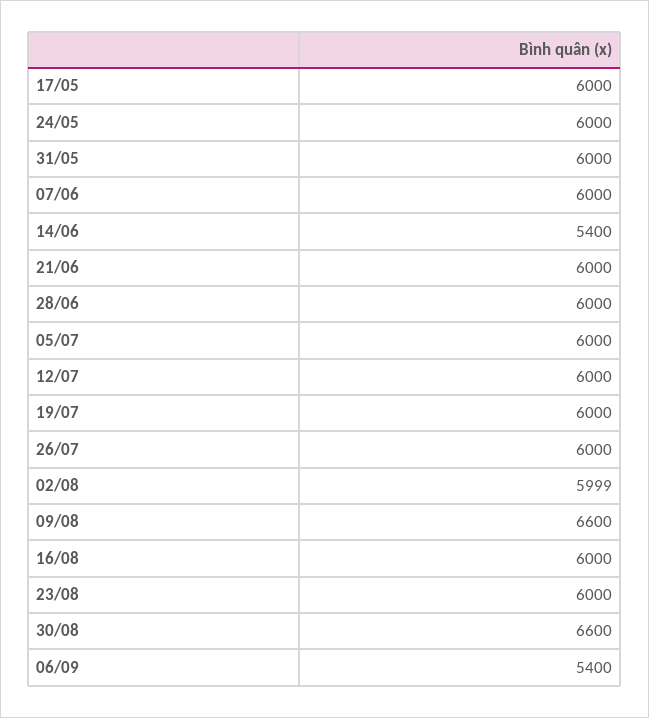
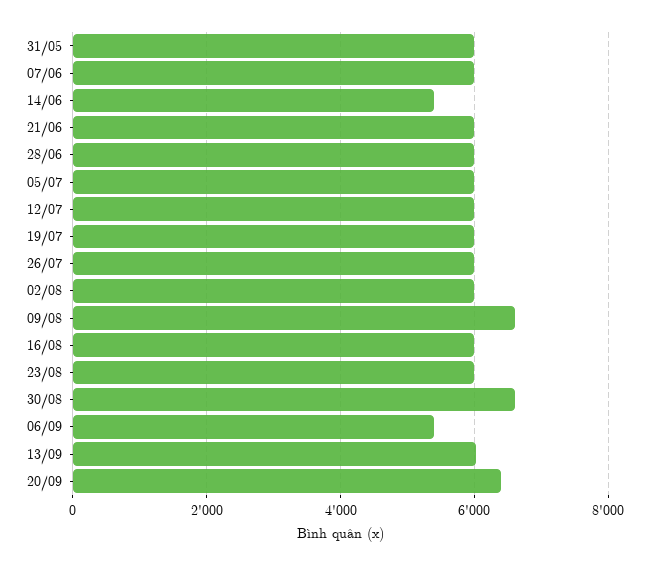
17/05: 6000 -> none
24/05: 6000 -> none
13/09: none -> 6000
20/09: none -> 6400

